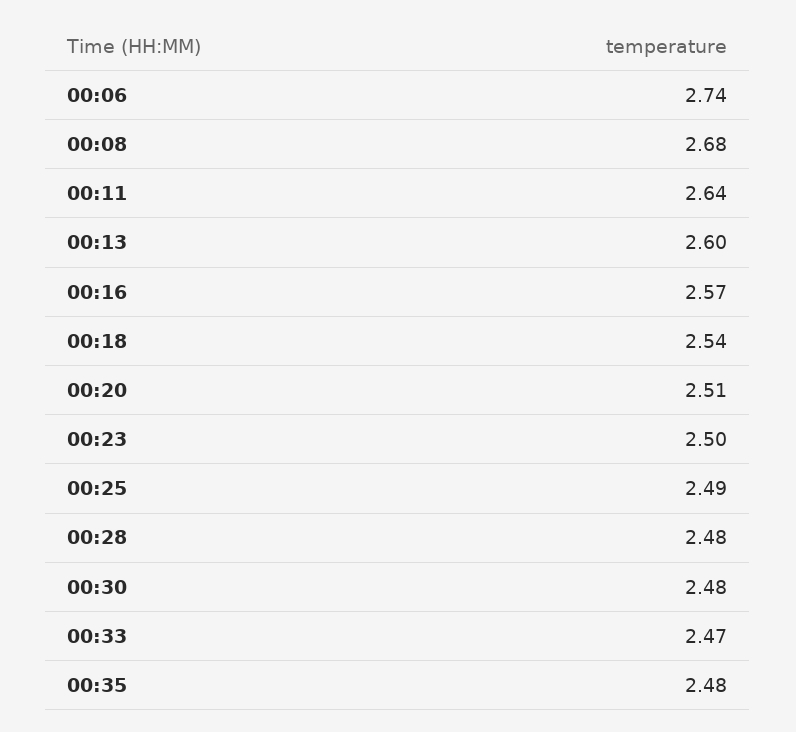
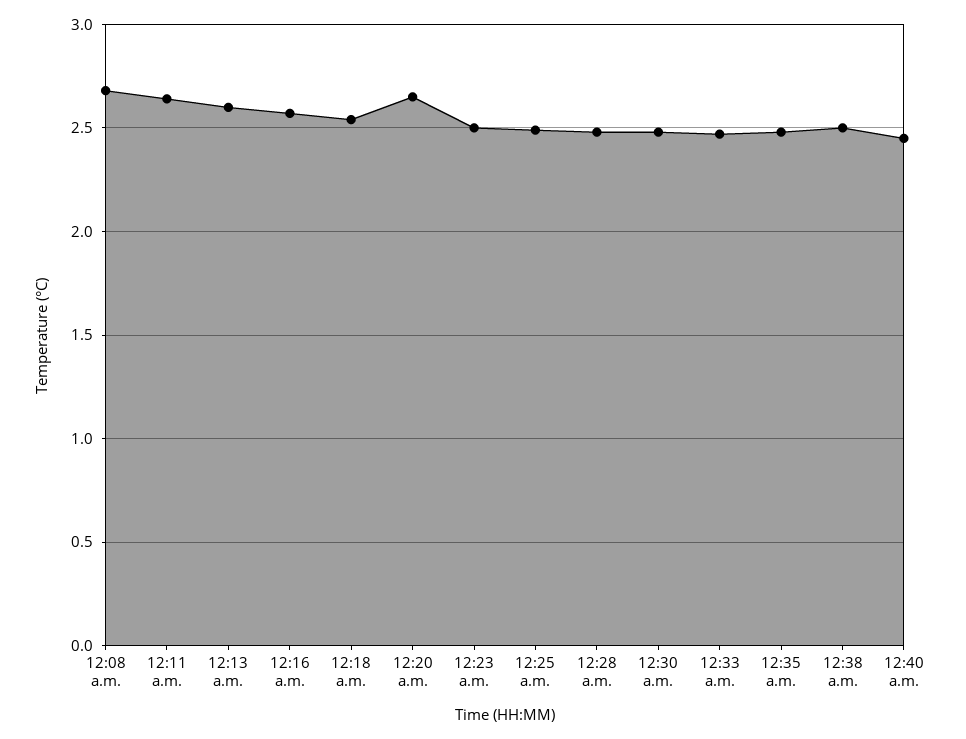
00:06: 2.74 -> none
00:20: 2.51 -> 2.65
12:38 a.m.: none -> 2.5
12:40 a.m.: none -> 2.45

